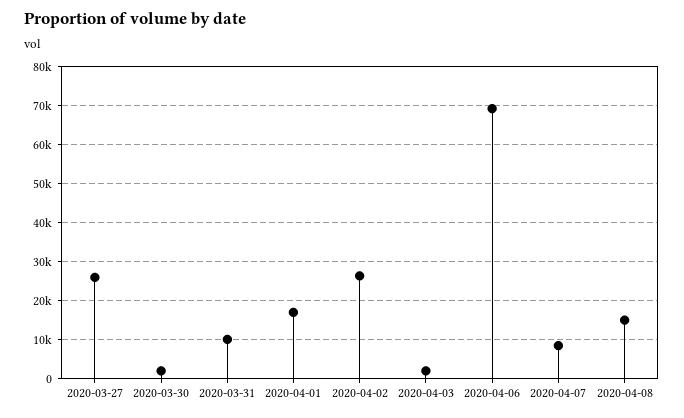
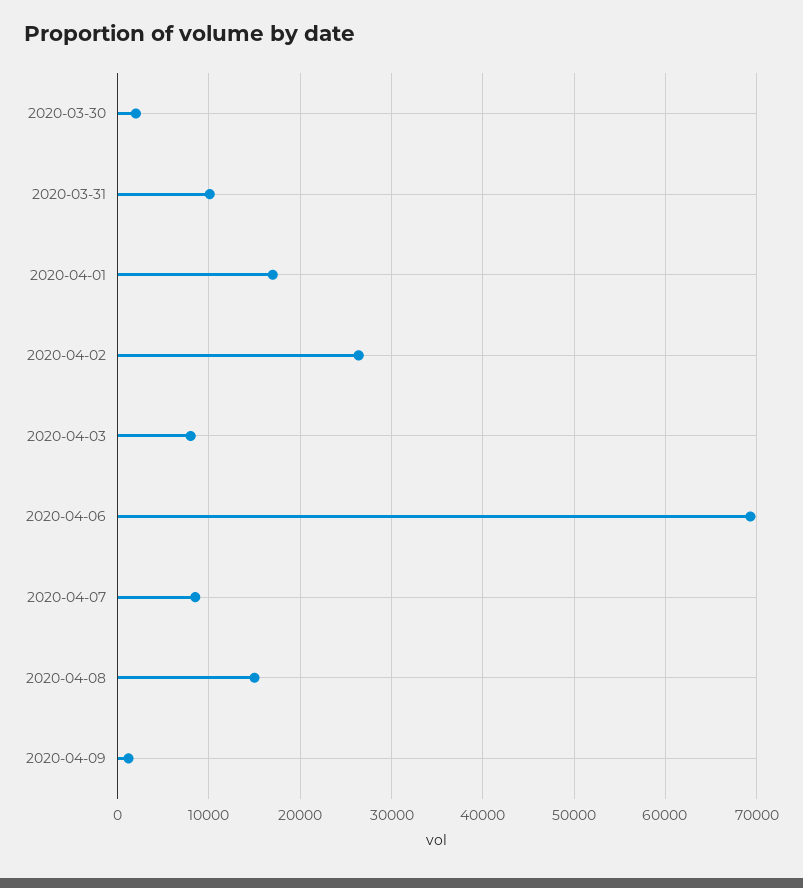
2020-03-27: 26000 -> none
2020-04-03: 2000 -> 8000
2020-04-09: none -> 1000

